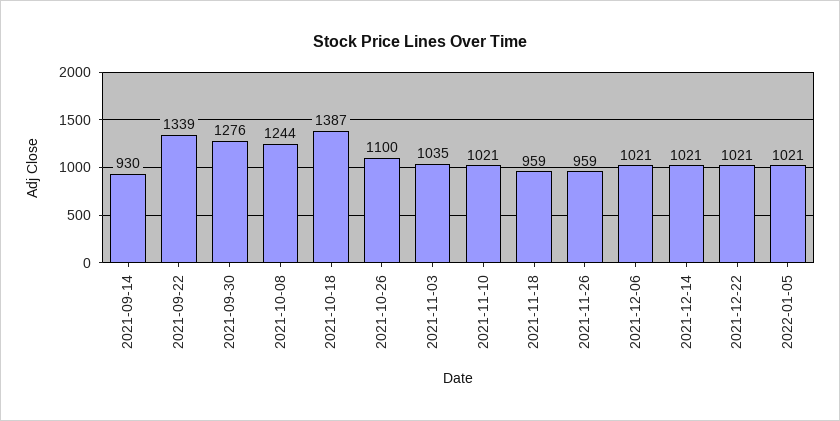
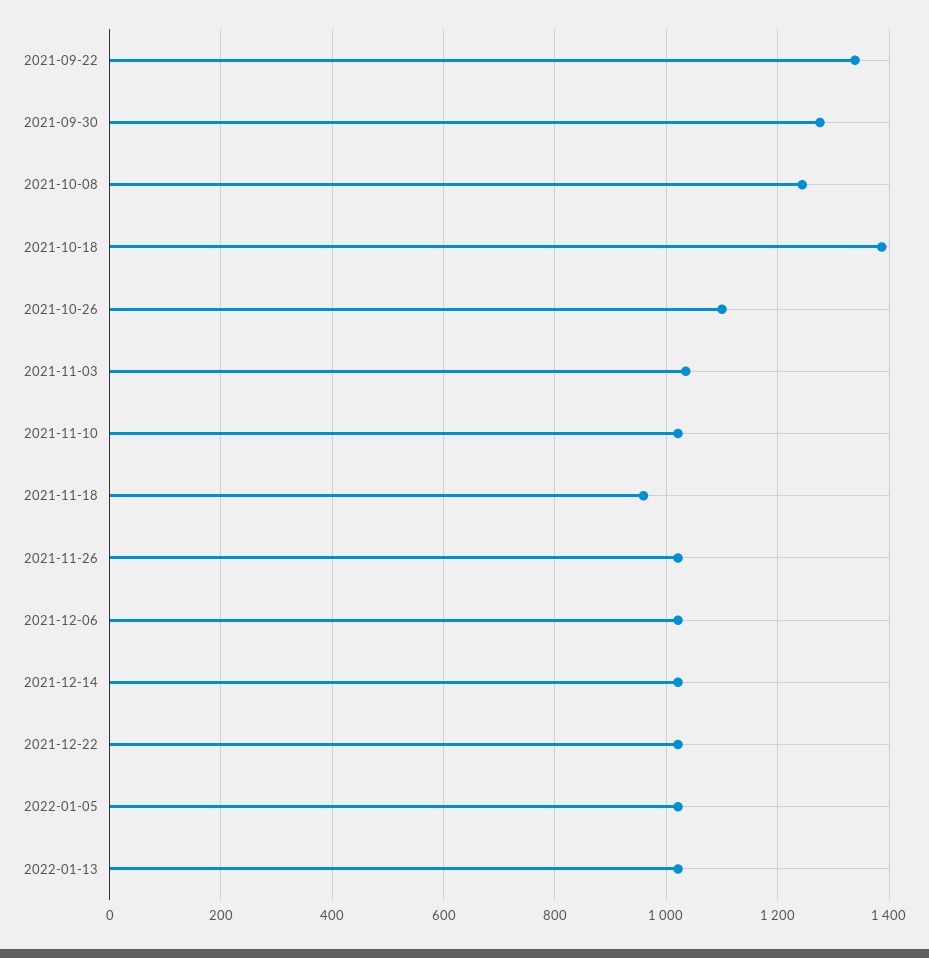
2021-09-14: 930 -> none
2021-11-26: 959 -> 1020
2022-01-13: none -> 1020

